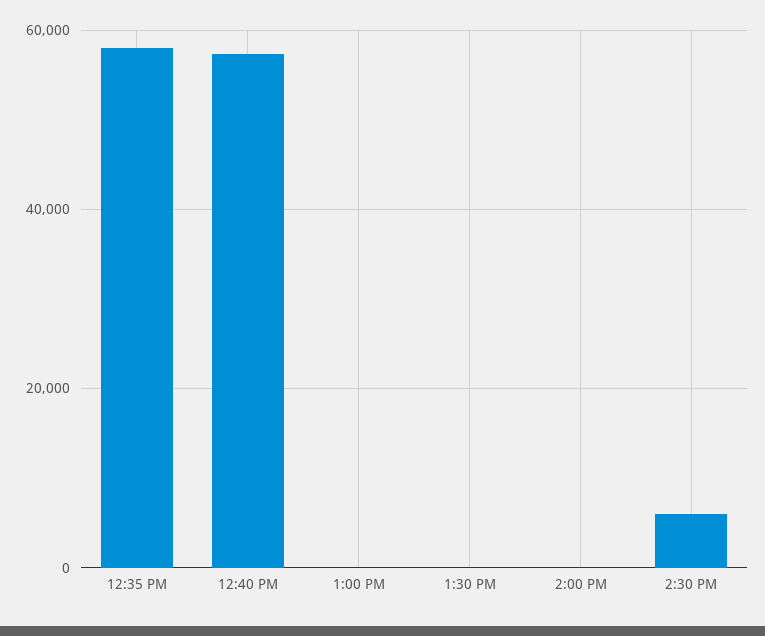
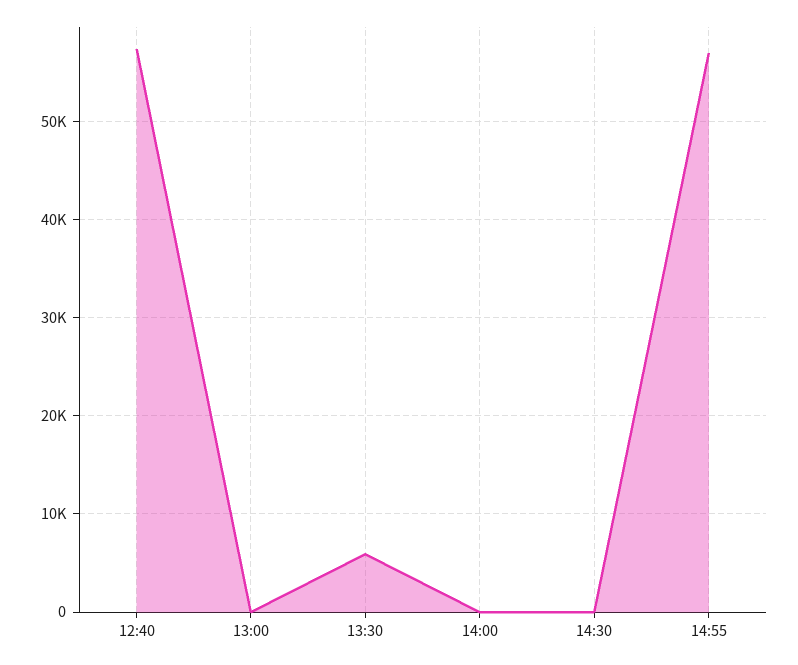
12:35 PM: 58000 -> none
1:30 PM: 0 -> 6000
2:30 PM: 6000 -> 0
14:55: none -> 57000

